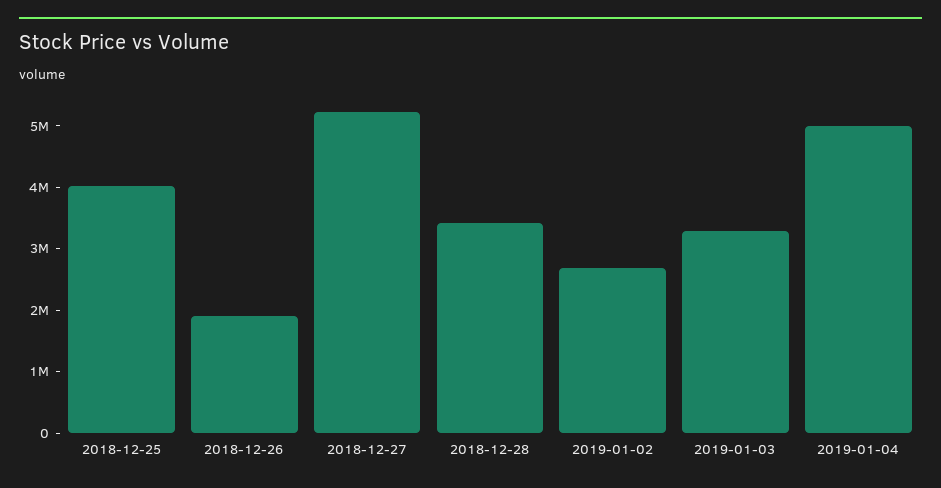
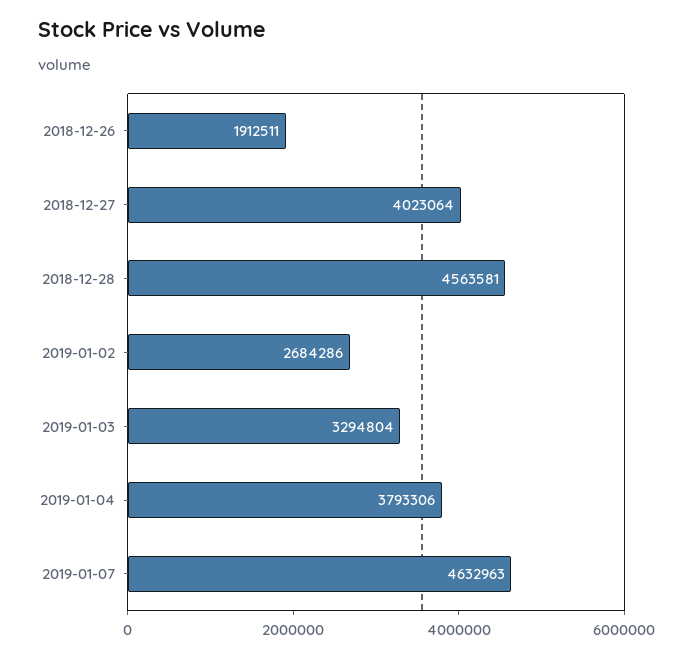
2018-12-25: 4000000 -> none
2018-12-27: 5200000 -> 4023064
2018-12-28: 3400000 -> 4563581
2019-01-04: 5000000 -> 3793306
2019-01-07: none -> 4632963

